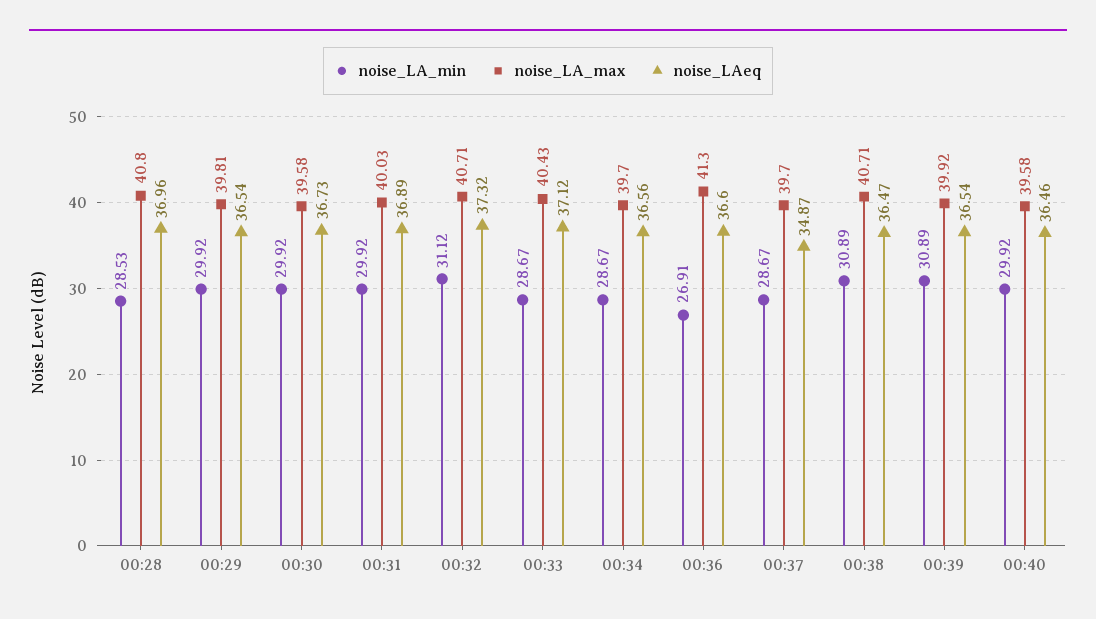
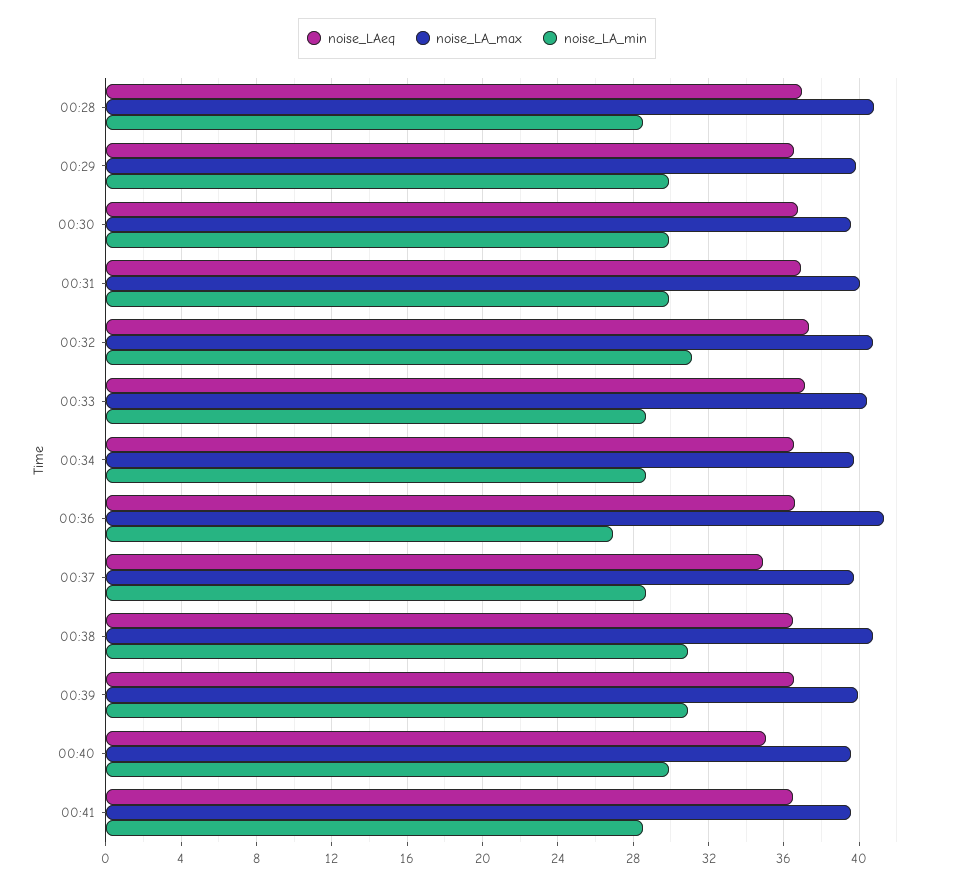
noise_LAeq, 00:40: 36.46 -> 35
noise_LAeq, 00:41: none -> 36.5
noise_LA_max, 00:41: none -> 39.5
noise_LA_min, 00:41: none -> 28.5

